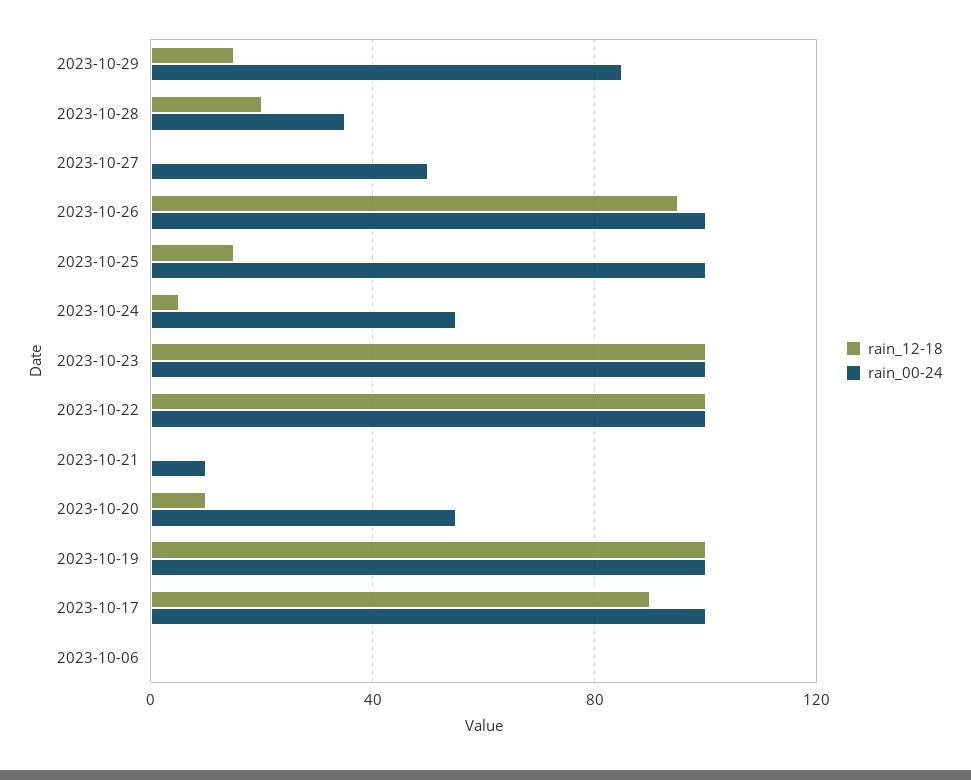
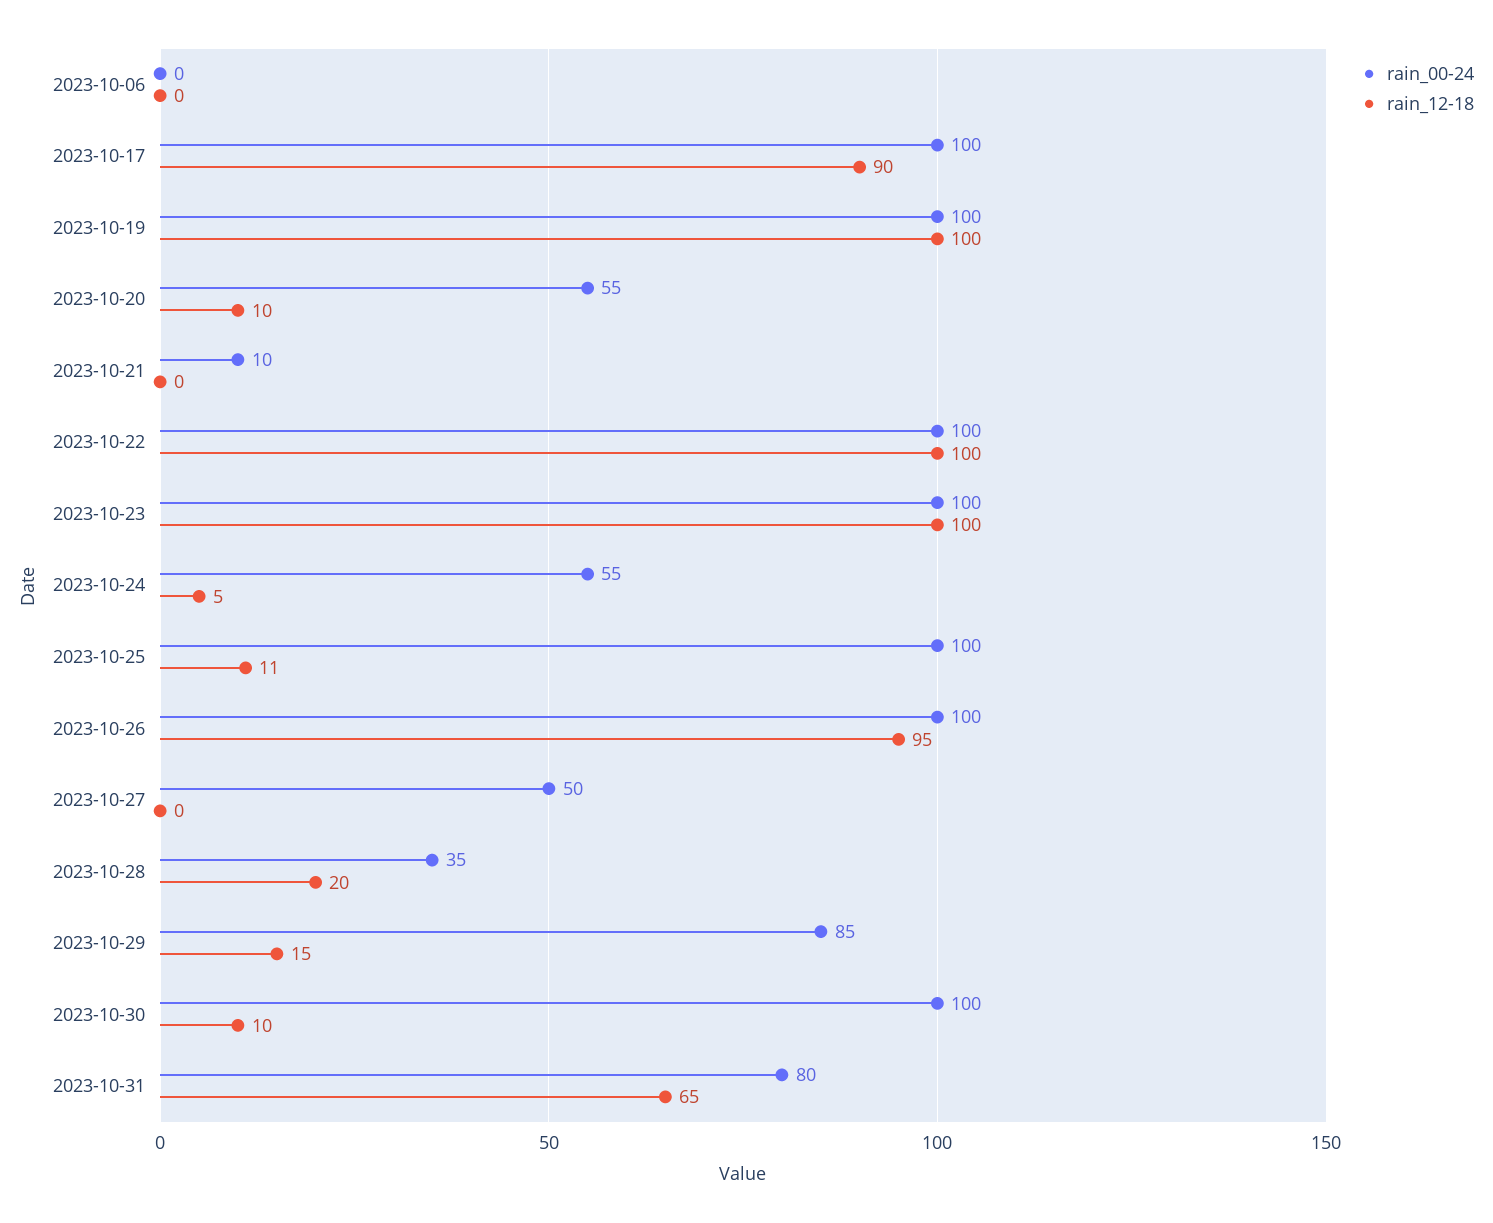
rain_12-18, 2023-10-25: 15 -> 11
rain_00-24, 2023-10-30: none -> 100
rain_12-18, 2023-10-30: none -> 10
rain_00-24, 2023-10-31: none -> 80
rain_12-18, 2023-10-31: none -> 65

